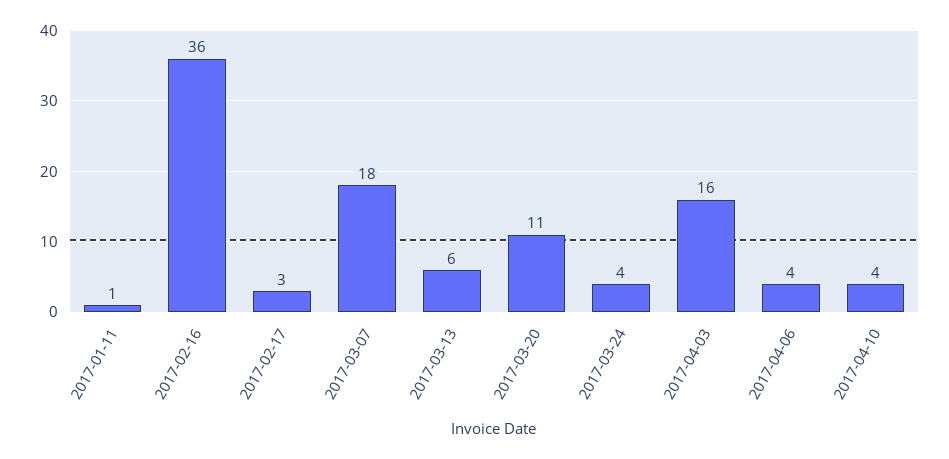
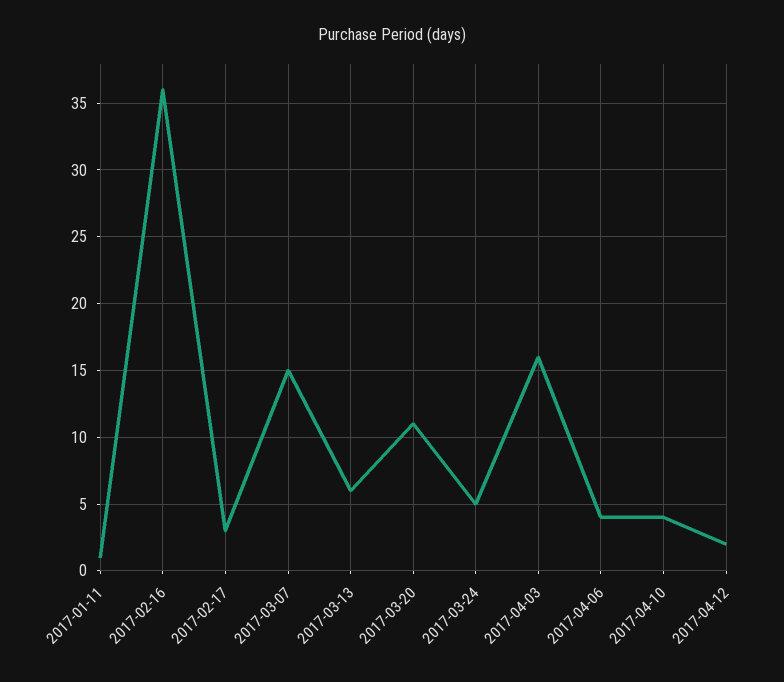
2017-03-07: 18 -> 15
2017-03-24: 4 -> 5
2017-04-12: none -> 2

